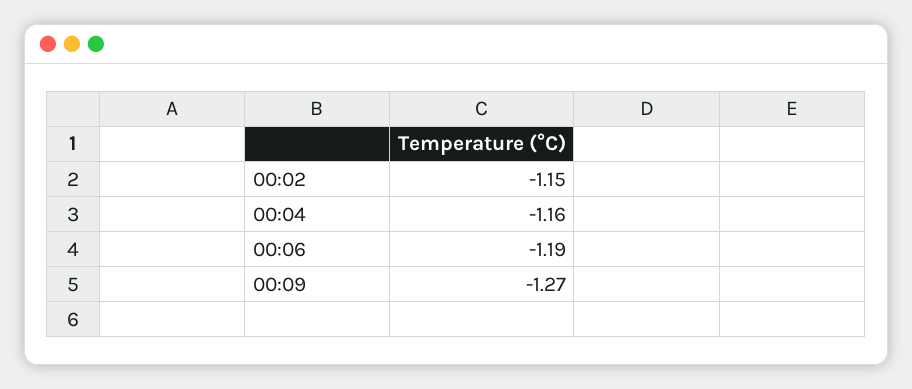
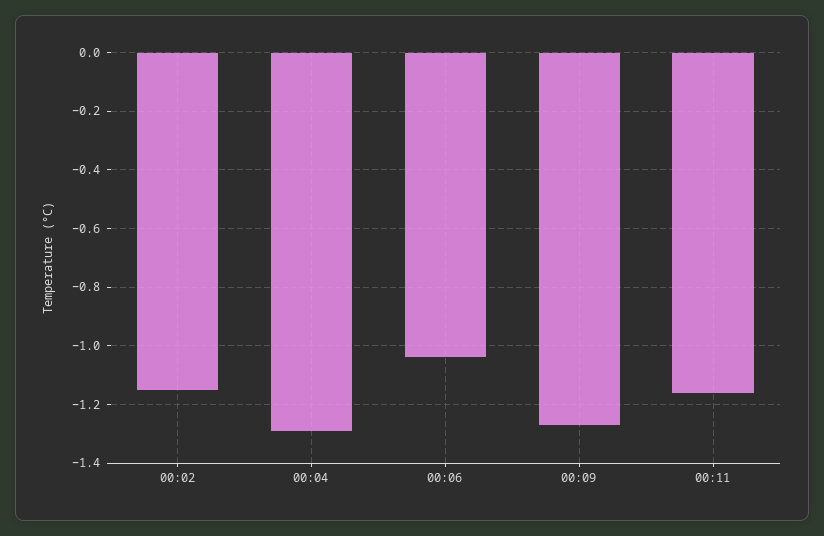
00:04: -1.16 -> -1.3
00:06: -1.19 -> -1.05
00:11: none -> -1.15

